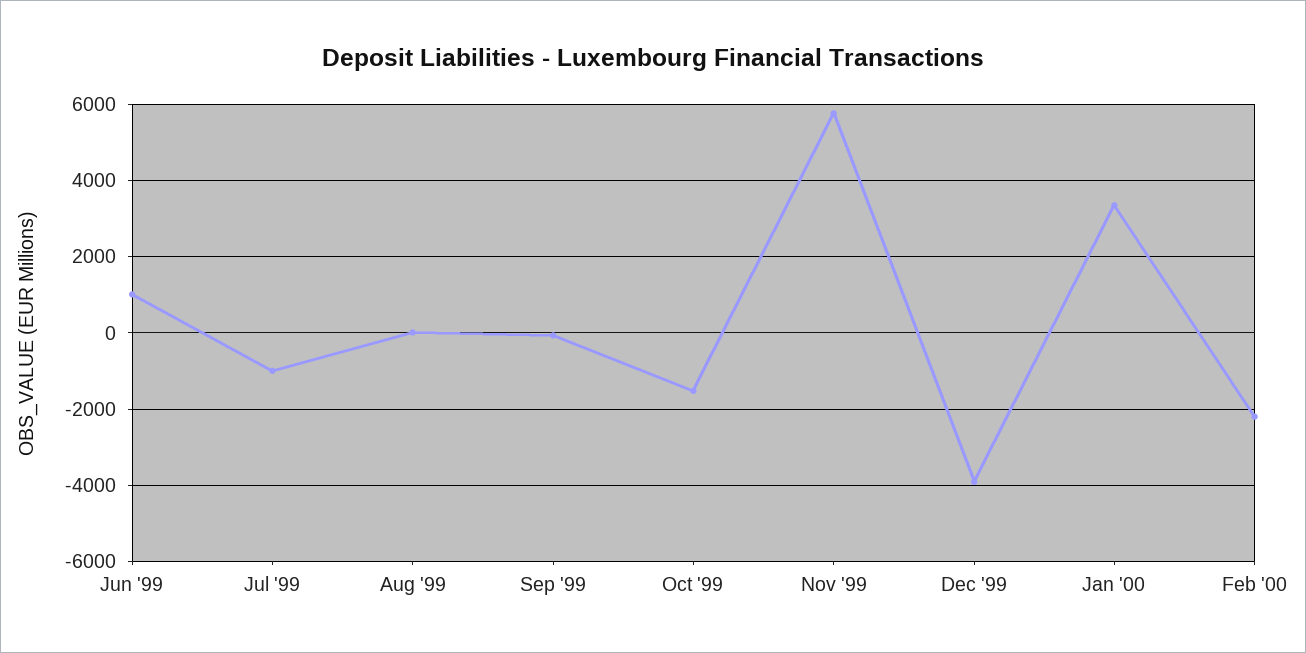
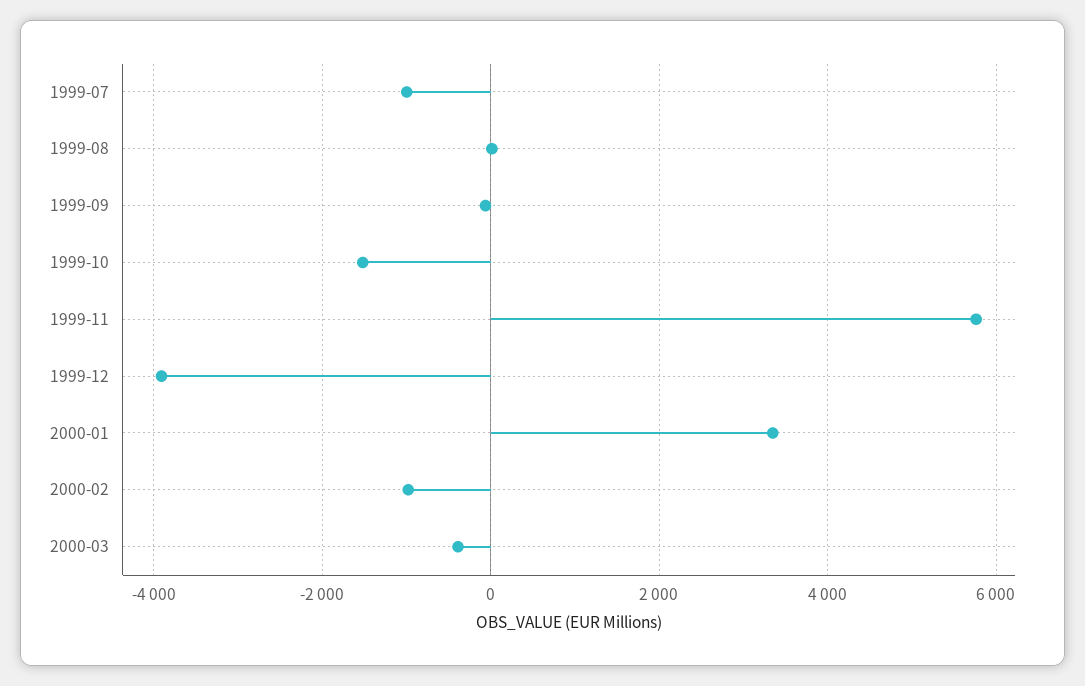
Jun '99: 1000 -> none
Feb '00: -2200 -> -1000
2000-03: none -> -400

